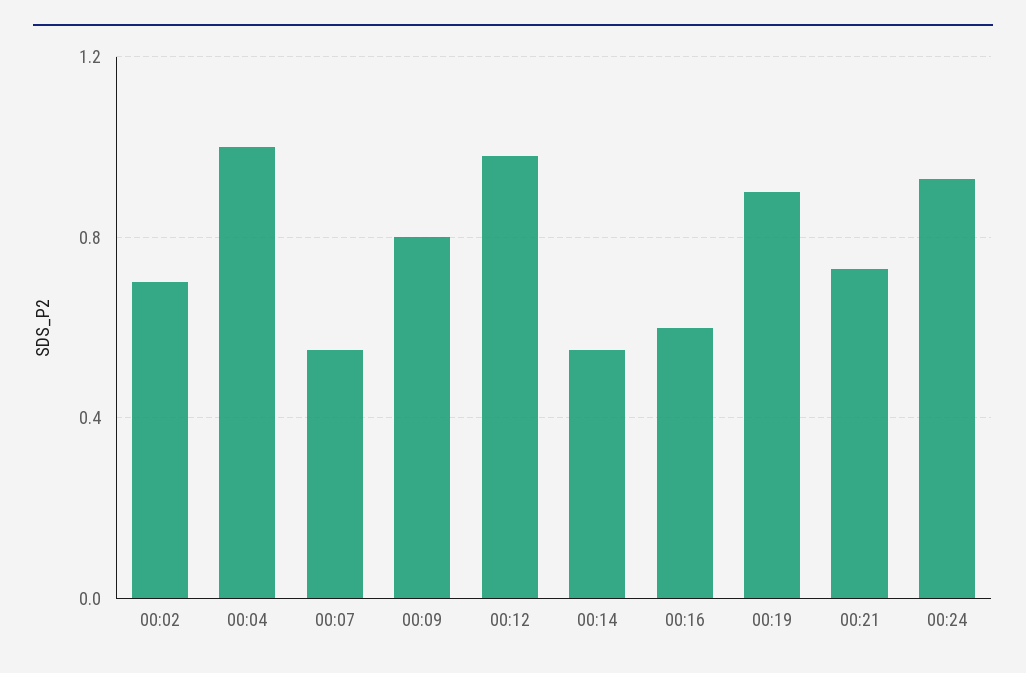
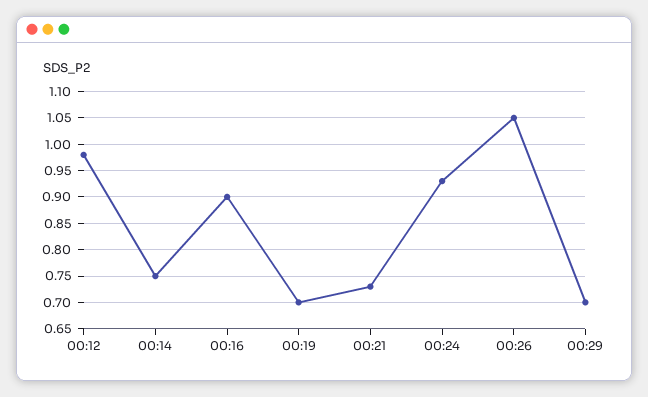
00:02: 0.7 -> none
00:04: 1 -> none
00:07: 0.55 -> none
00:09: 0.8 -> none
00:14: 0.55 -> 0.75
00:16: 0.6 -> 0.9
00:19: 0.9 -> 0.7
00:26: none -> 1.05
00:29: none -> 0.7

